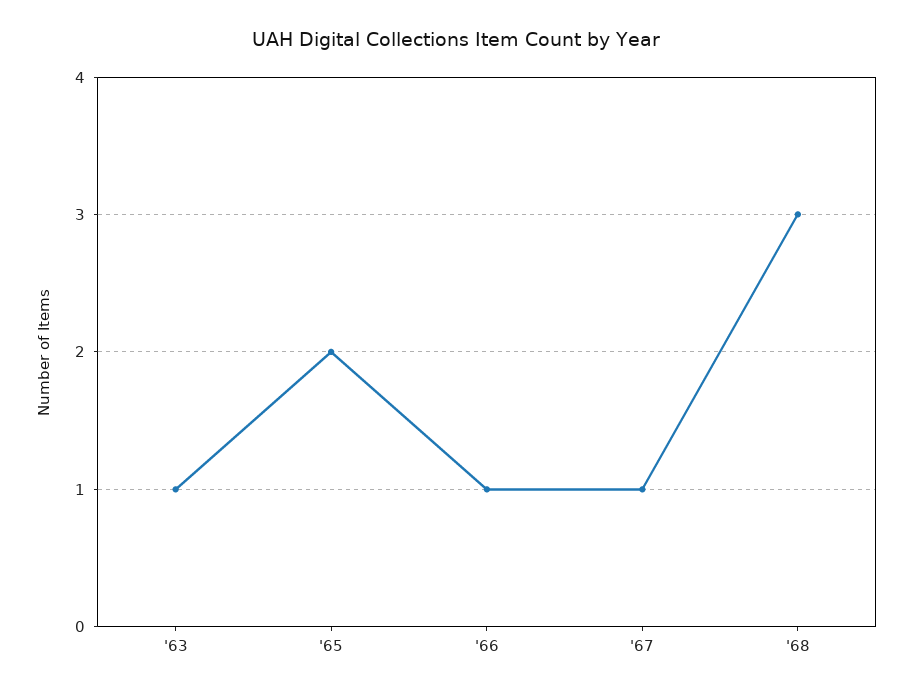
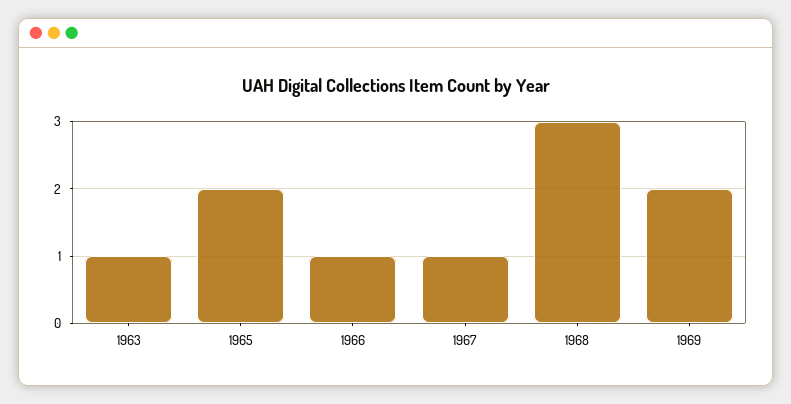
1969: none -> 2

